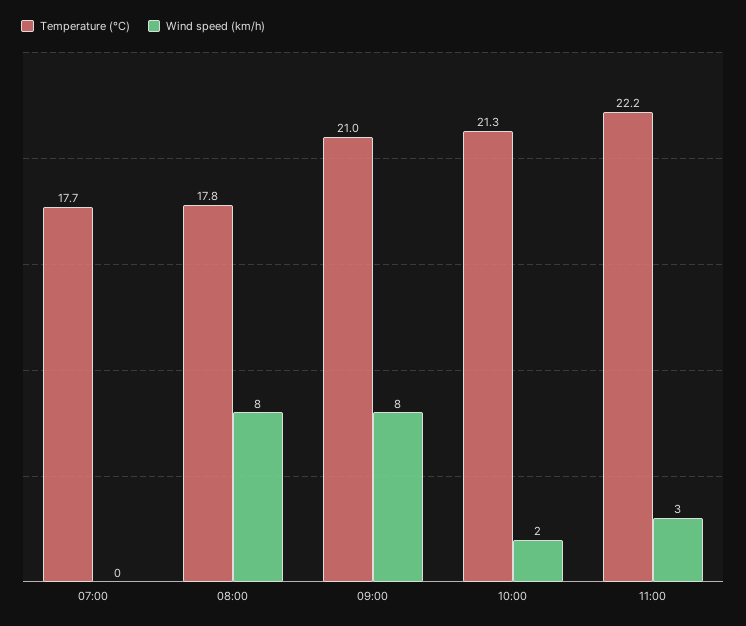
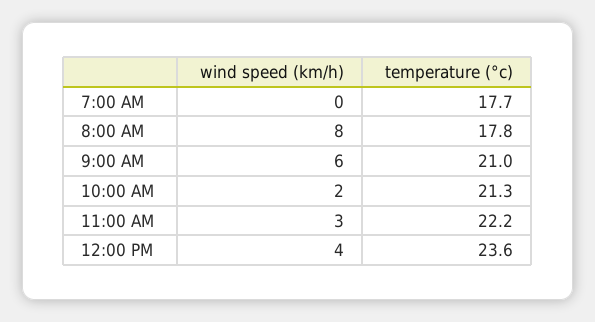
Wind speed (km/h), 09:00: 8 -> 6
Wind speed (km/h), 12:00 PM: none -> 4
Temperature (°C), 12:00 PM: none -> 23.6

